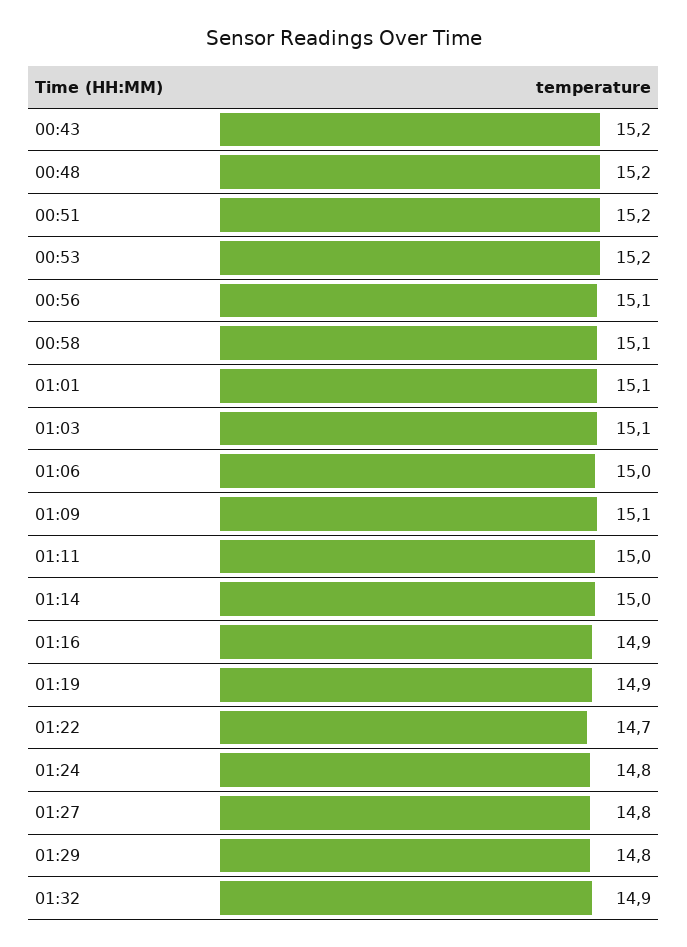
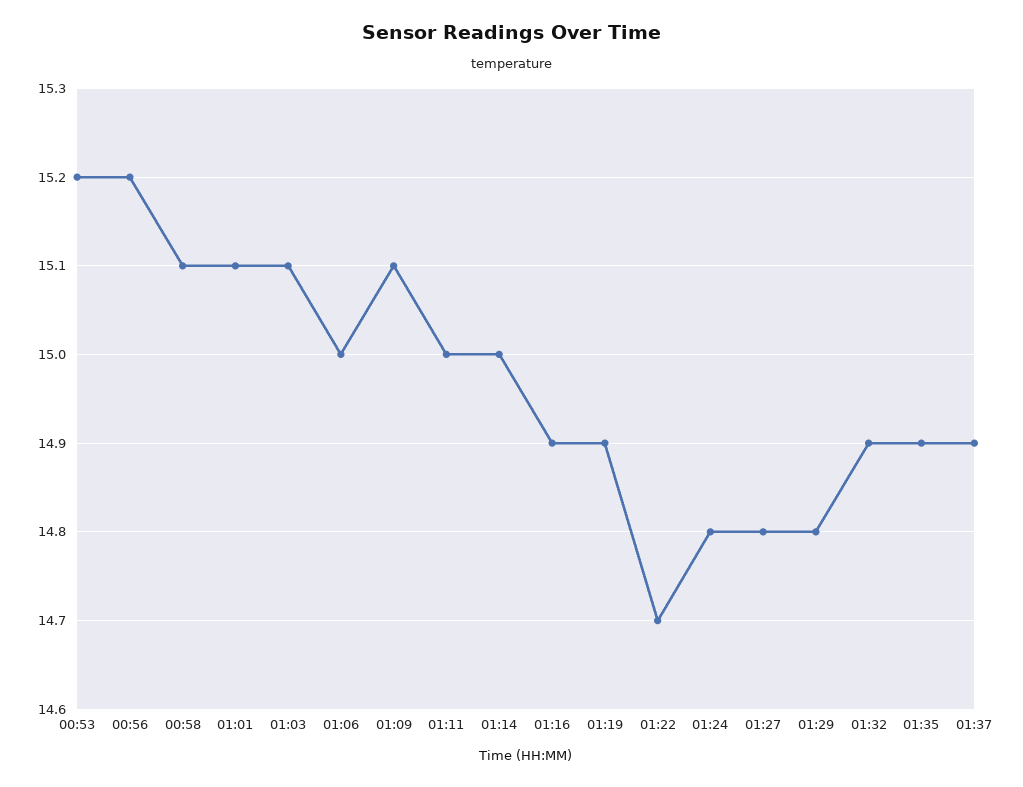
00:43: 15.2 -> none
00:48: 15.2 -> none
00:51: 15.2 -> none
00:56: 15.1 -> 15.2
01:35: none -> 14.9
01:37: none -> 14.9

